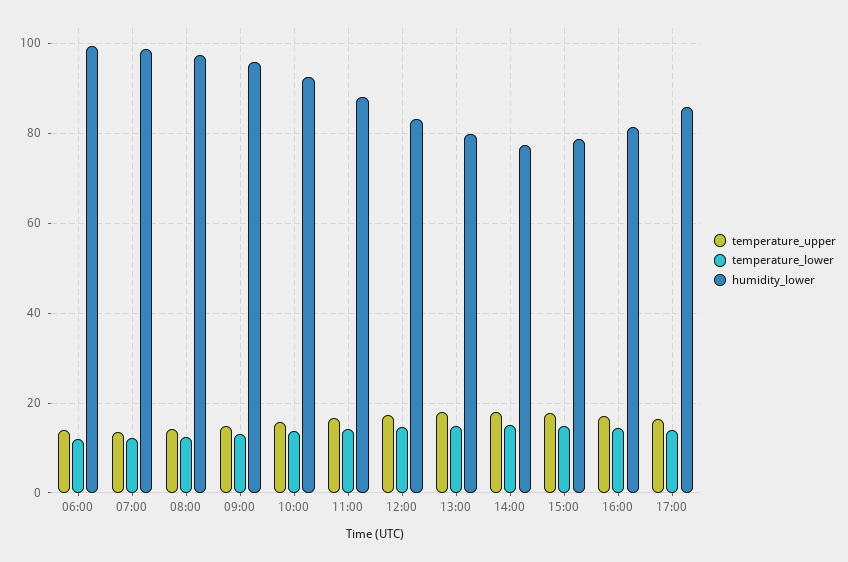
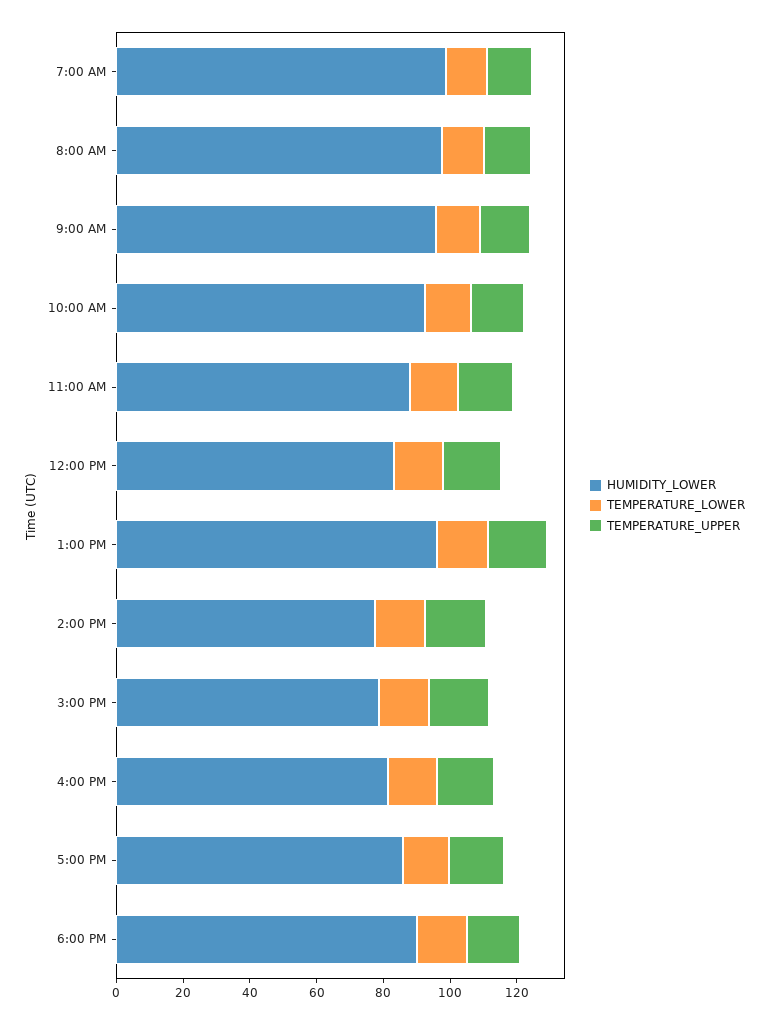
temperature_upper, 06:00: 14 -> none
temperature_lower, 06:00: 12 -> none
humidity_lower, 06:00: 100 -> none
humidity_lower, 13:00: 80 -> 95
humidity_lower, 6:00 PM: none -> 90
temperature_lower, 6:00 PM: none -> 15
temperature_upper, 6:00 PM: none -> 15

